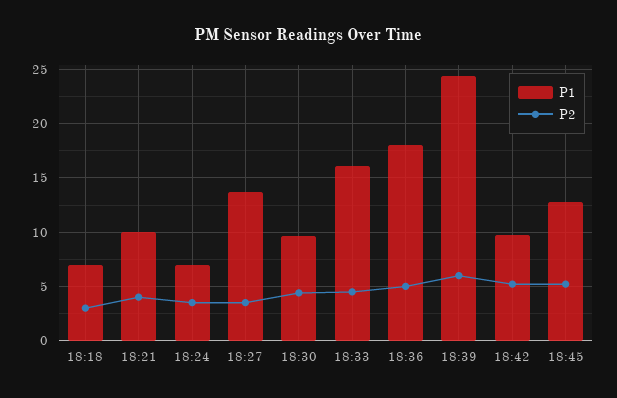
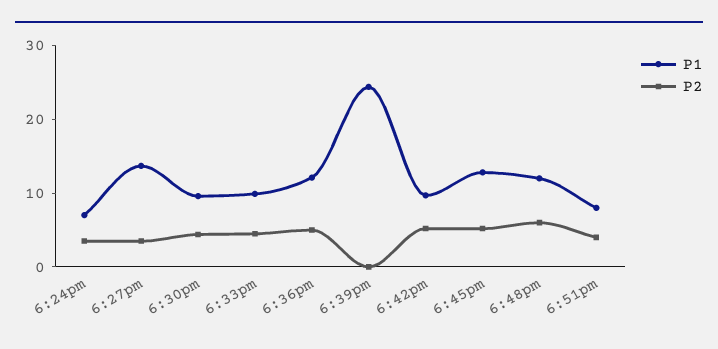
P1, 18:18: 7 -> none
P2, 18:18: 3 -> none
P1, 18:21: 10 -> none
P2, 18:21: 4 -> none
P1, 18:33: 16 -> 10
P1, 18:36: 18 -> 12
P2, 18:39: 6 -> 0
P1, 6:48pm: none -> 12
P2, 6:48pm: none -> 6
P1, 6:51pm: none -> 8
P2, 6:51pm: none -> 4

